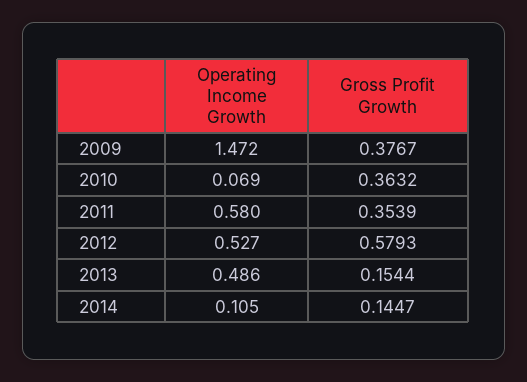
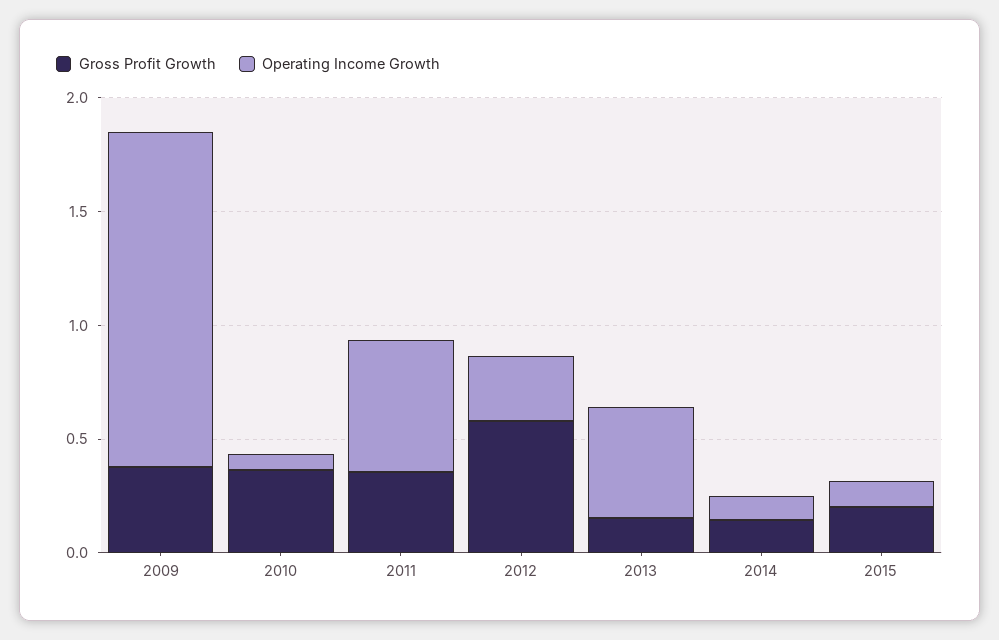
Operating Income Growth, 2012: 0.527 -> 0.3
Gross Profit Growth, 2015: none -> 0.2
Operating Income Growth, 2015: none -> 0.1

